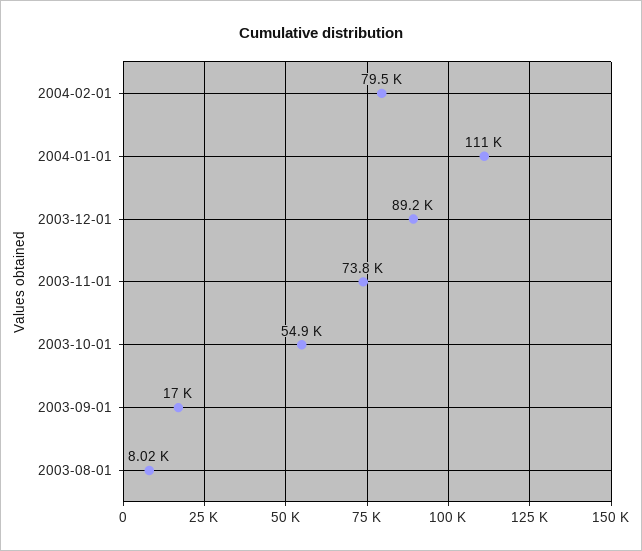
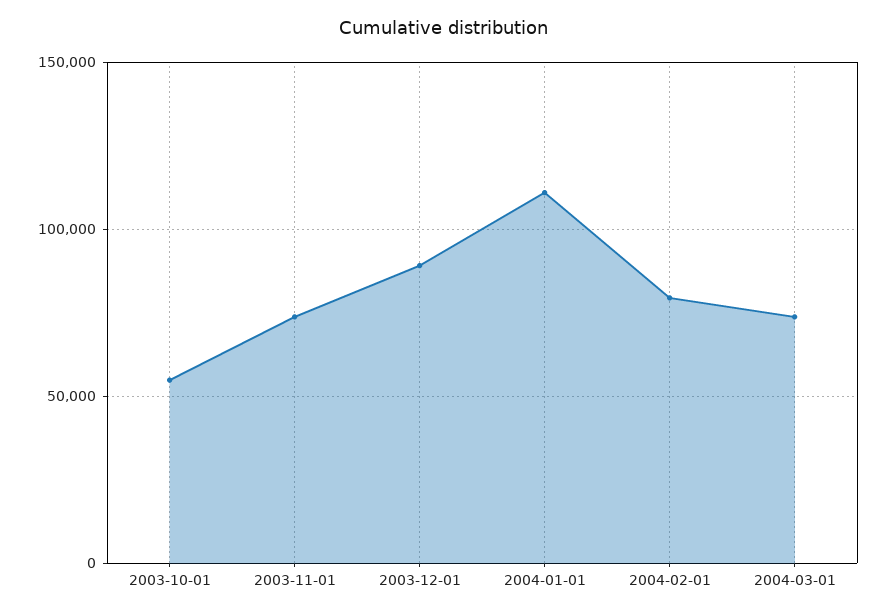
2003-09-01: 17000 -> none
2003-08-01: 8020 -> none
2004-03-01: none -> 75000

